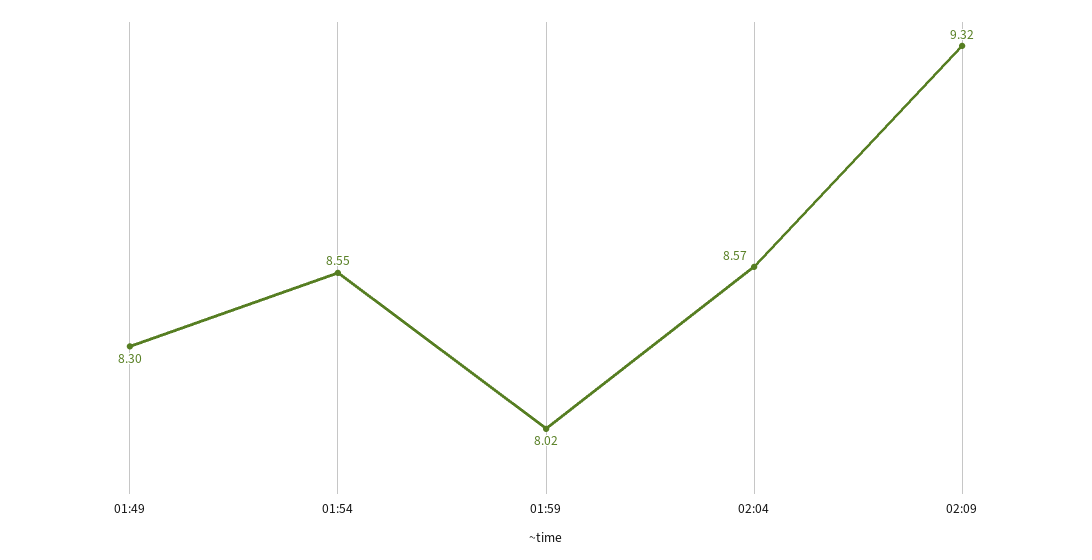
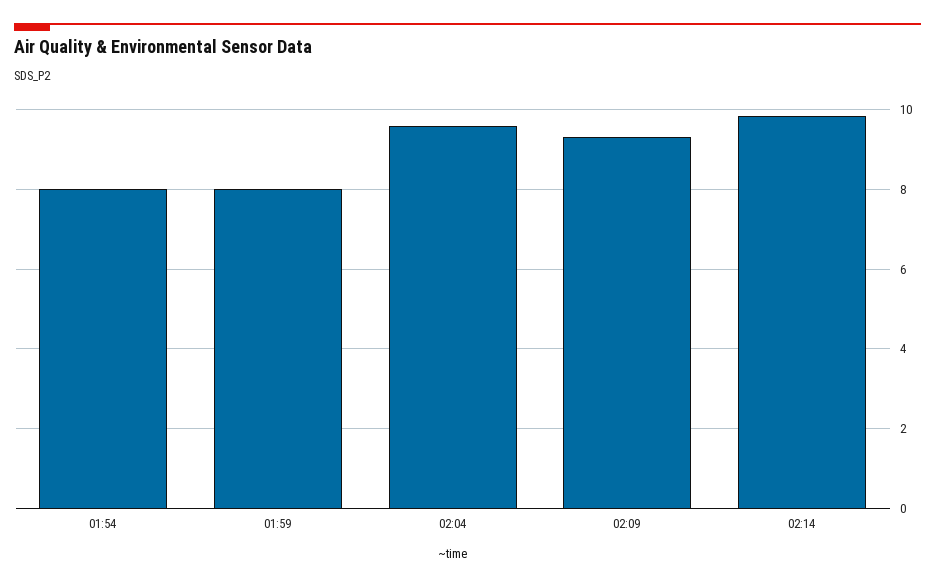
01:49: 8.3 -> none
01:54: 8.55 -> 8
02:04: 8.57 -> 9.6
02:14: none -> 9.8

